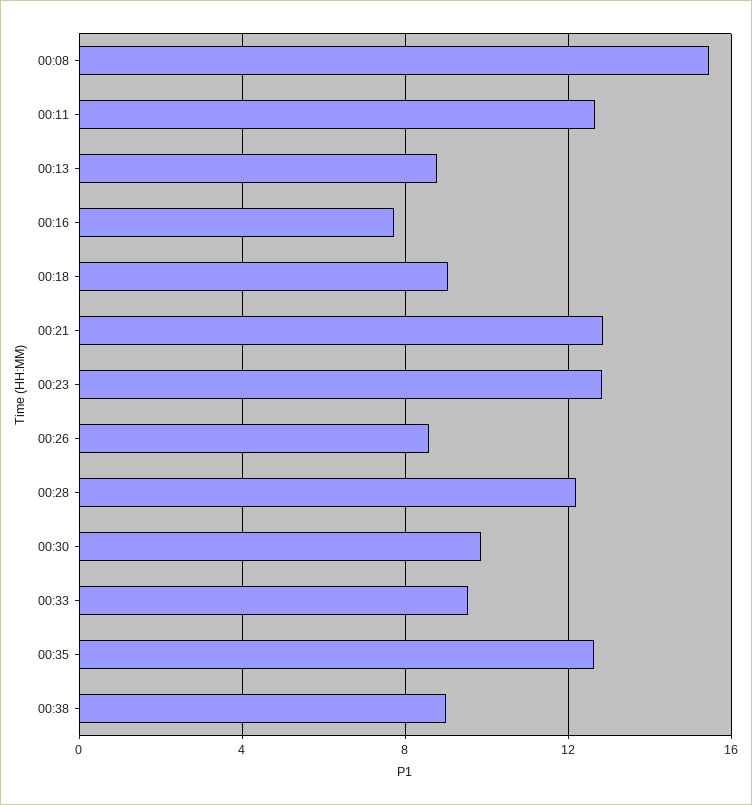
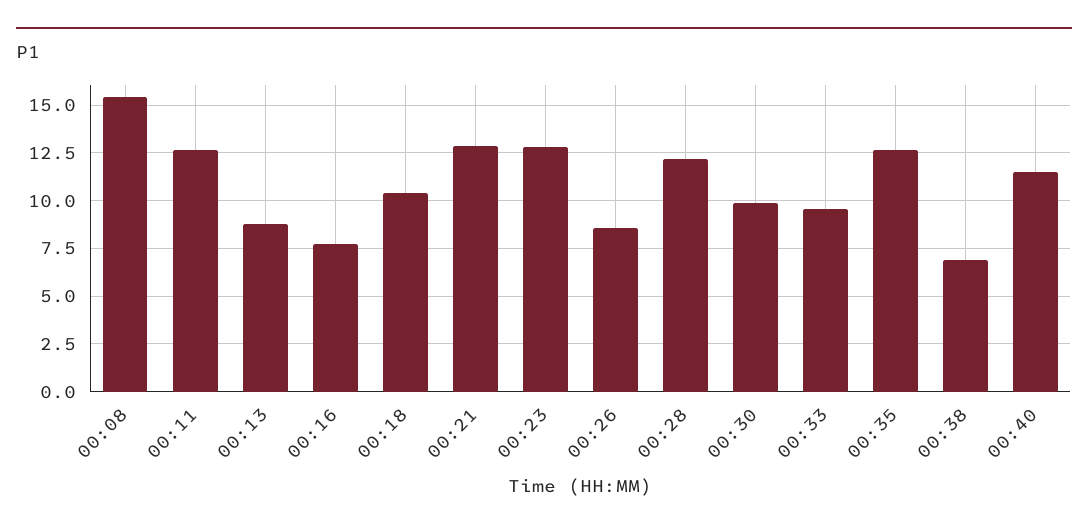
00:18: 9 -> 10.5
00:38: 9 -> 7
00:40: none -> 11.5

